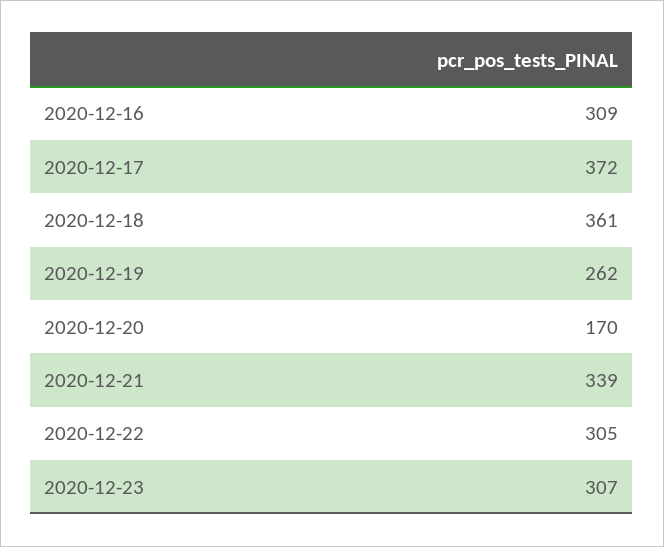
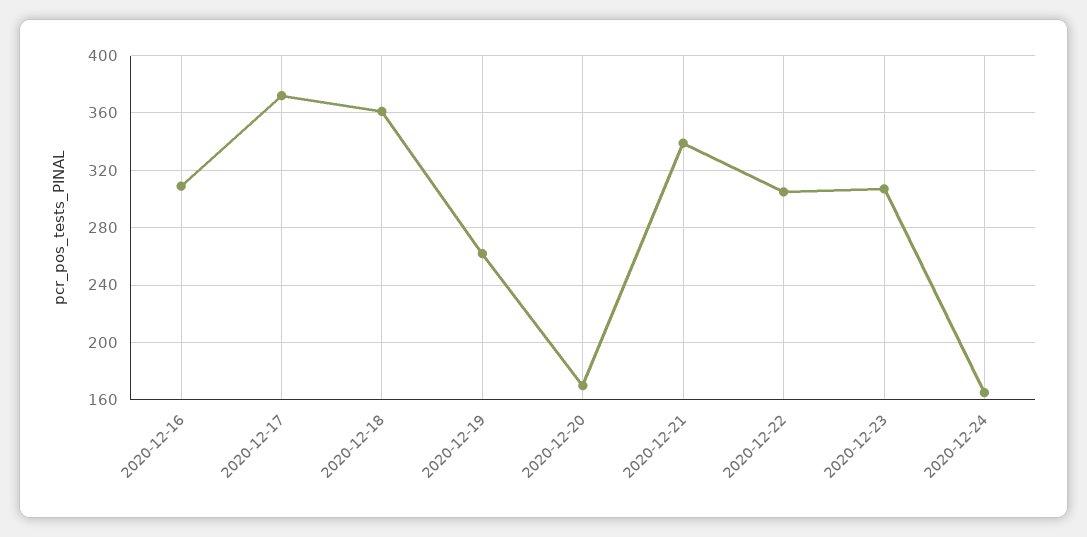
2020-12-24: none -> 165

